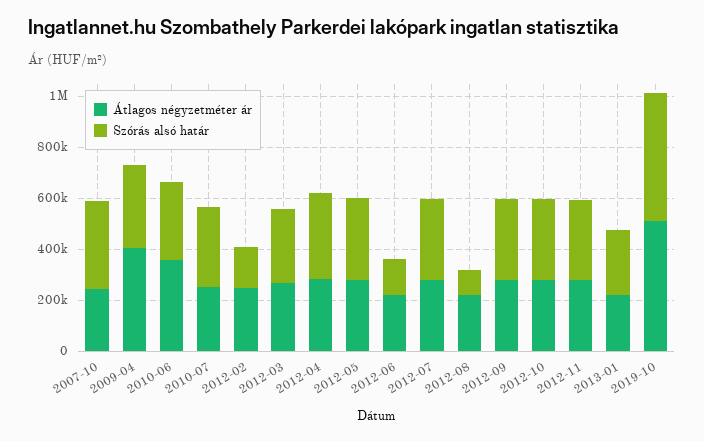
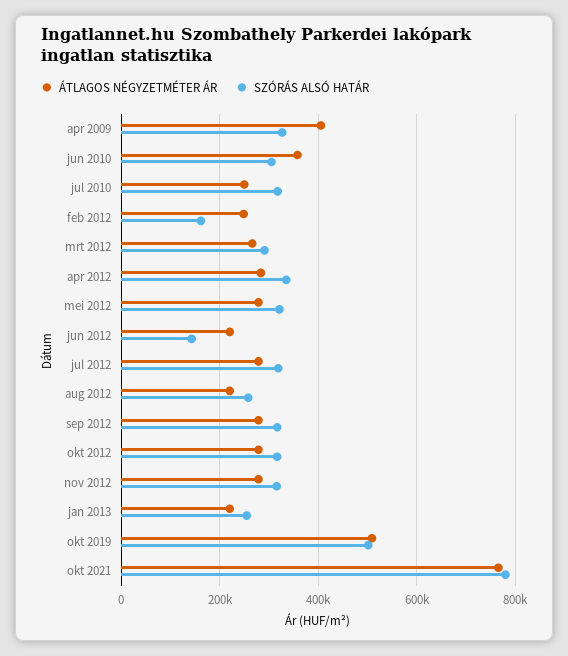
Átlagos négyzetméter ár, 2007-10: 250000 -> none
Szórás alsó határ, 2007-10: 350000 -> none
Szórás alsó határ, 2012-08: 100000 -> 260000
Átlagos négyzetméter ár, okt 2021: none -> 760000
Szórás alsó határ, okt 2021: none -> 780000

